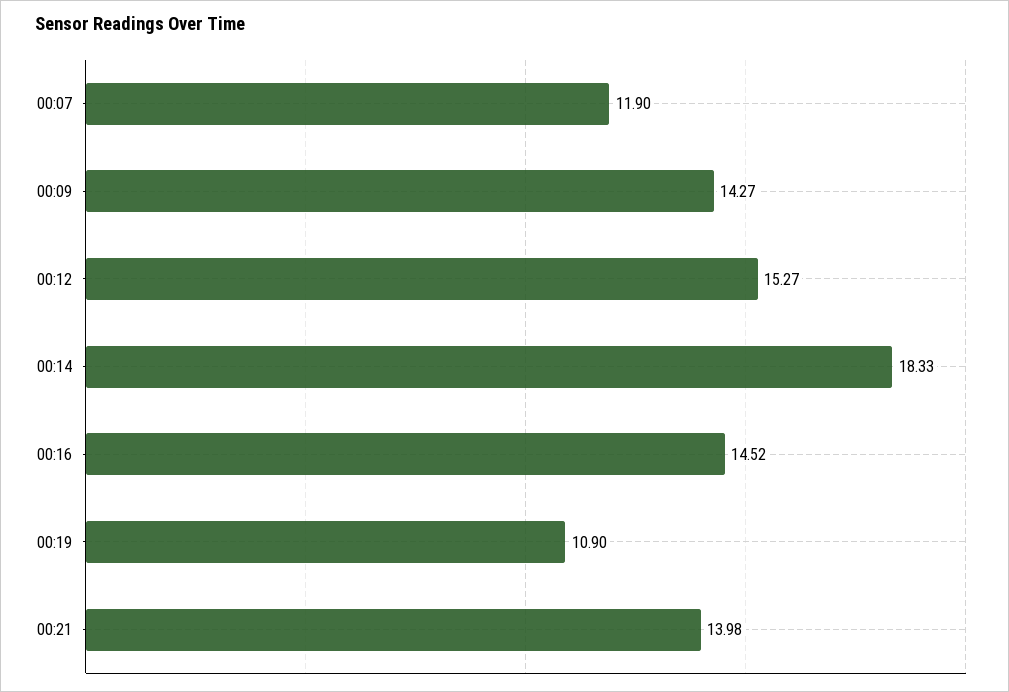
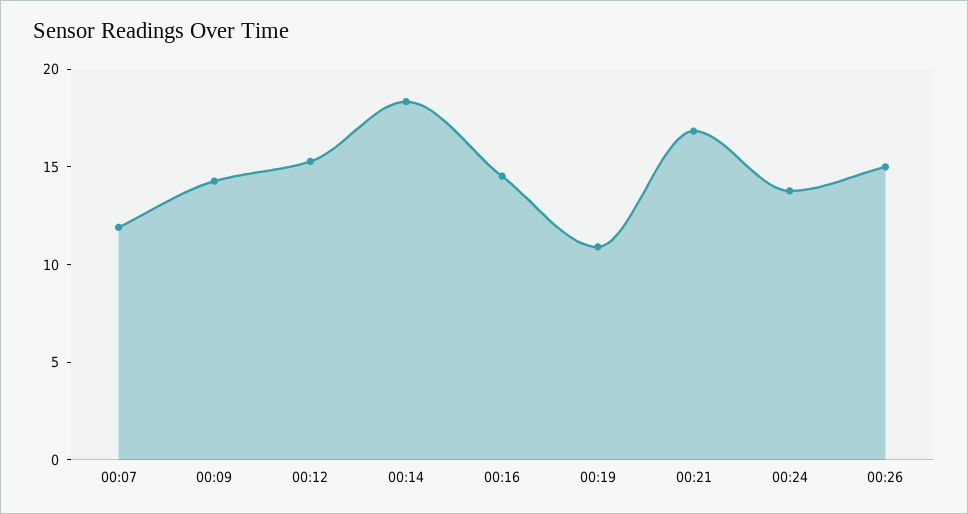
00:21: 13.98 -> 17
00:24: none -> 14
00:26: none -> 15

